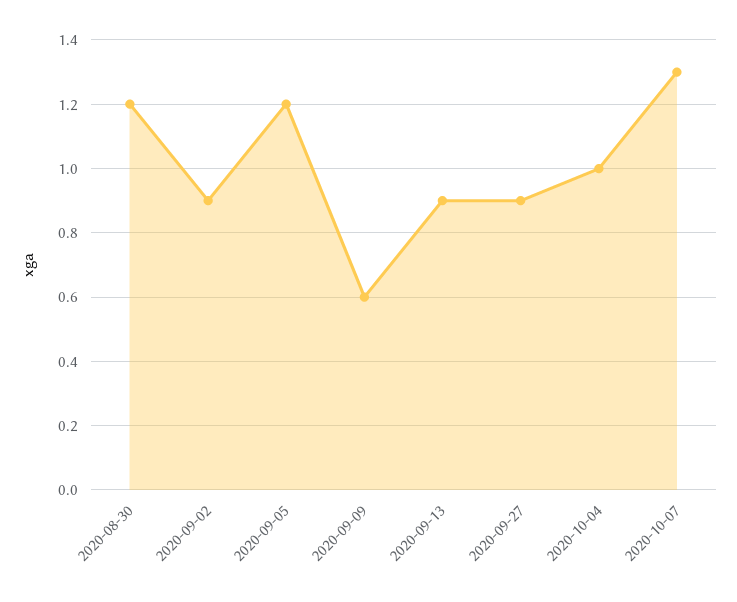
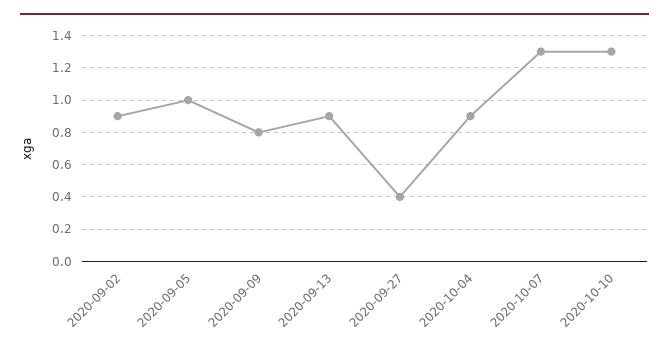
2020-08-30: 1.2 -> none
2020-09-05: 1.2 -> 1
2020-09-09: 0.6 -> 0.8
2020-09-27: 0.9 -> 0.4
2020-10-04: 1 -> 0.9
2020-10-10: none -> 1.3

